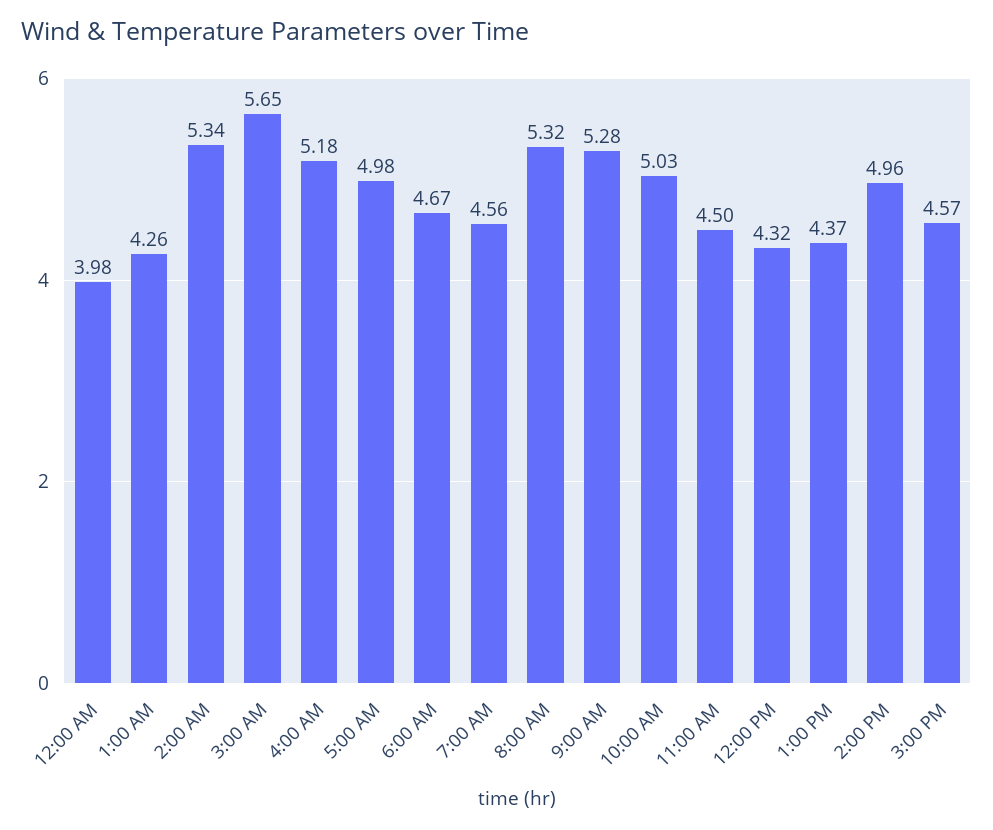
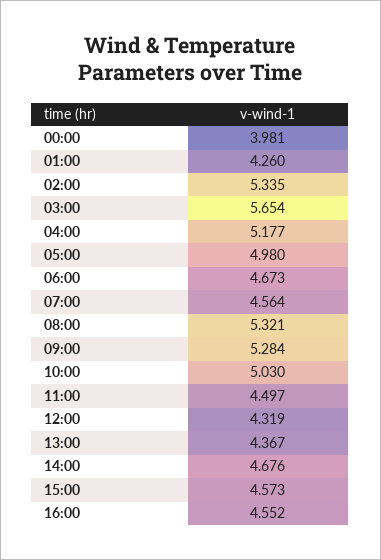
2:00 PM: 4.96 -> 4.676
16:00: none -> 4.552

